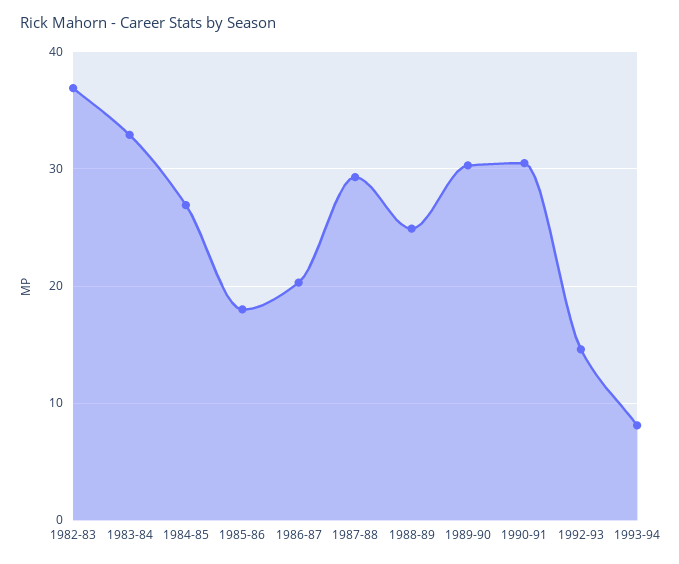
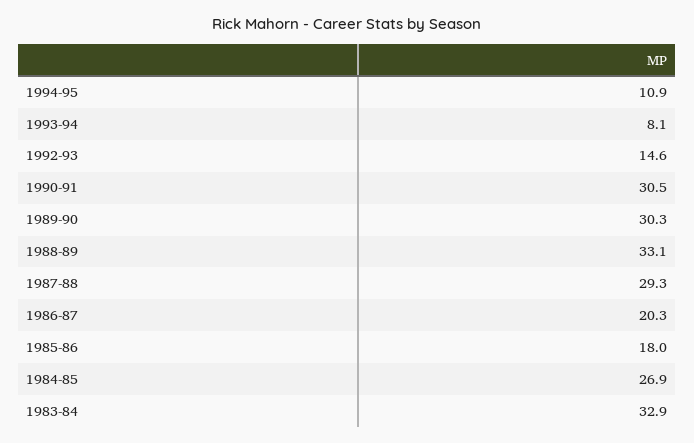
1982-83: 37 -> none
1988-89: 25 -> 33.1
1994-95: none -> 10.9

